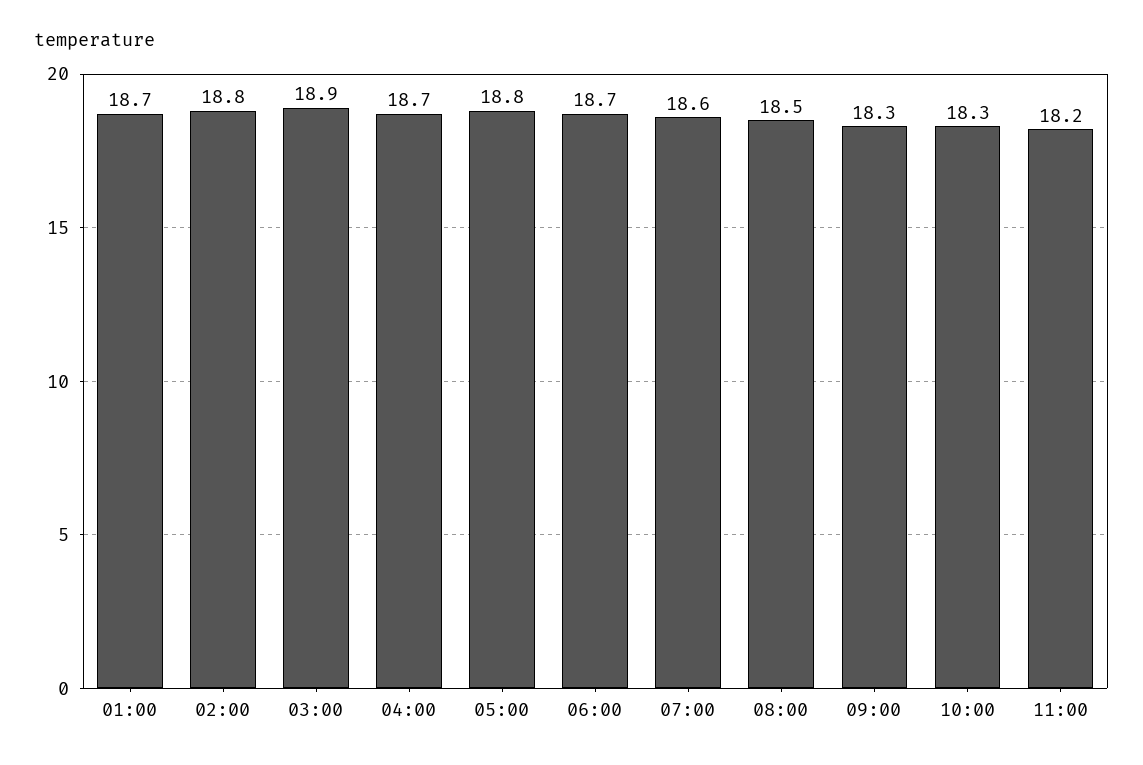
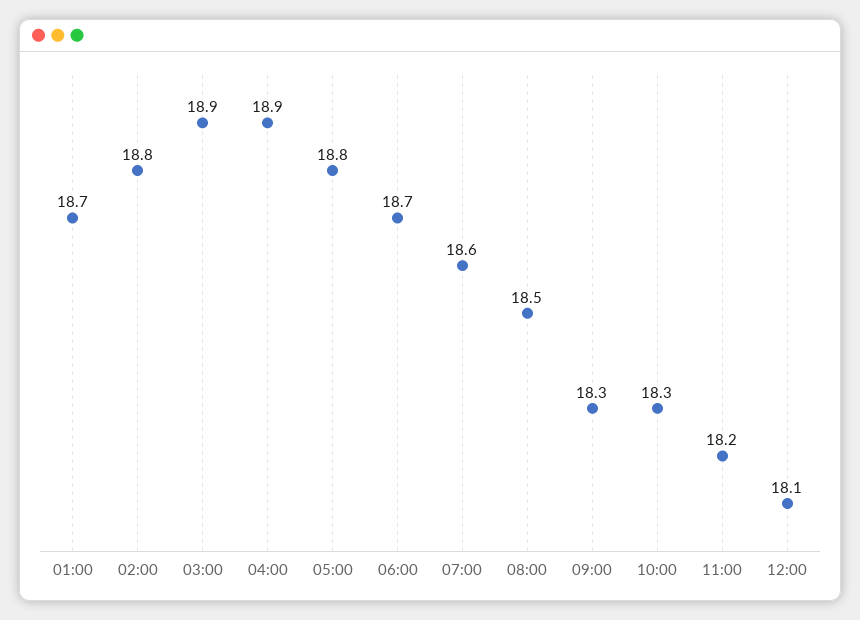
04:00: 18.7 -> 18.9
12:00: none -> 18.1

